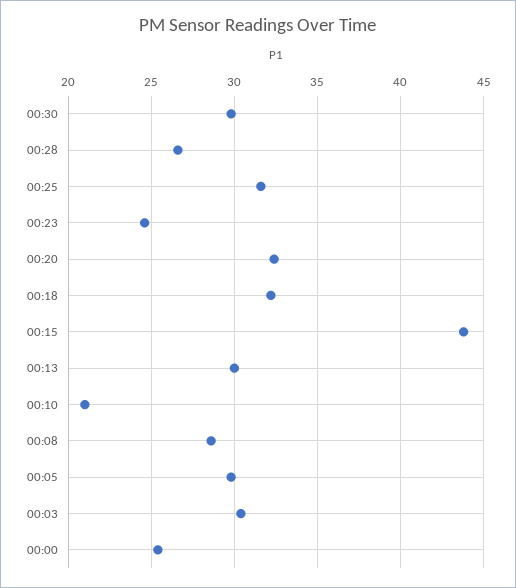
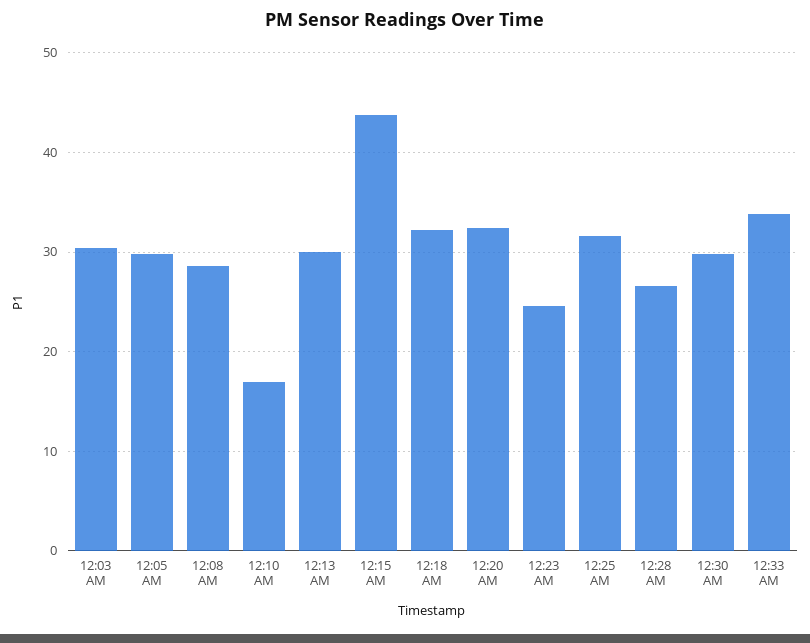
00:10: 21 -> 17
00:00: 25.5 -> none
12:33 AM: none -> 34

